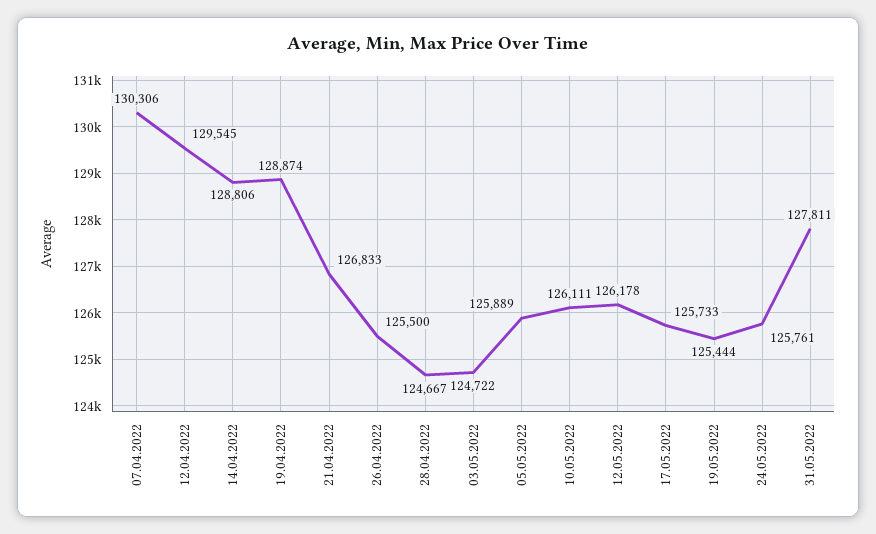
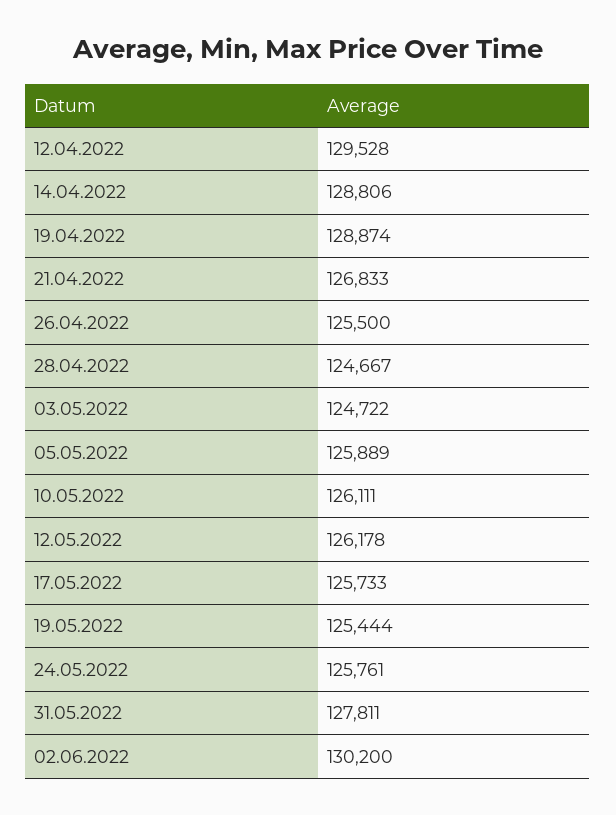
07.04.2022: 130306 -> none
12.04.2022: 129545 -> 129528
02.06.2022: none -> 130200

